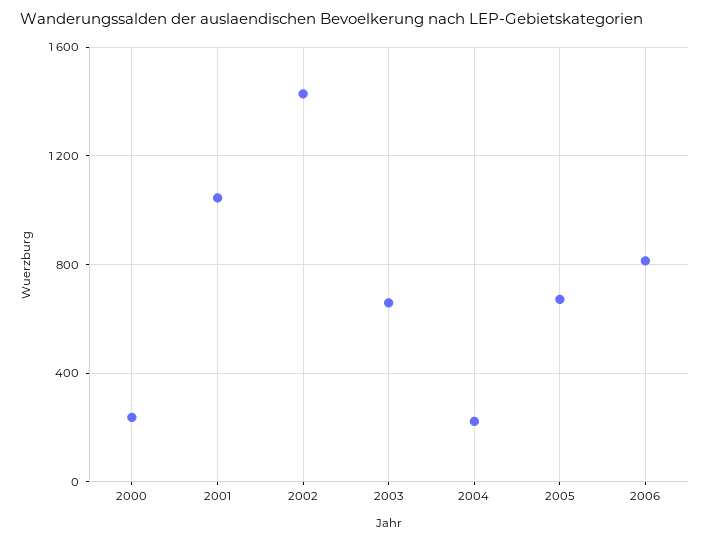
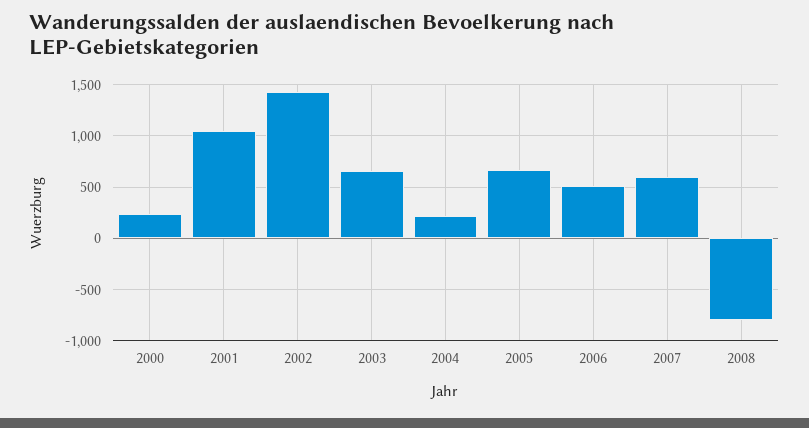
2006: 800 -> 500
2007: none -> 600
2008: none -> -800

